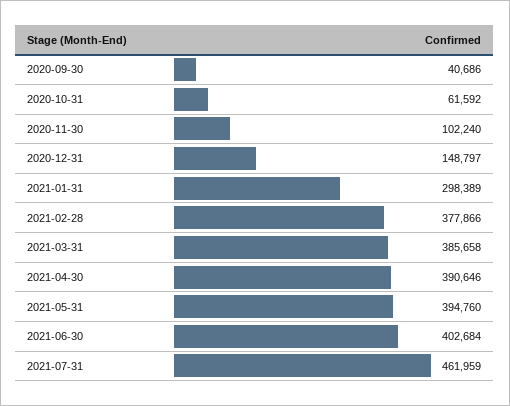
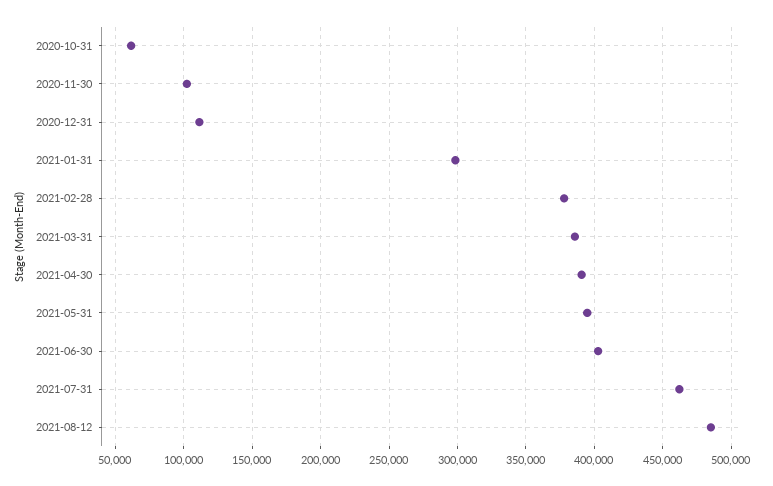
2020-09-30: 40686 -> none
2020-12-31: 148797 -> 110000
2021-08-12: none -> 485000

